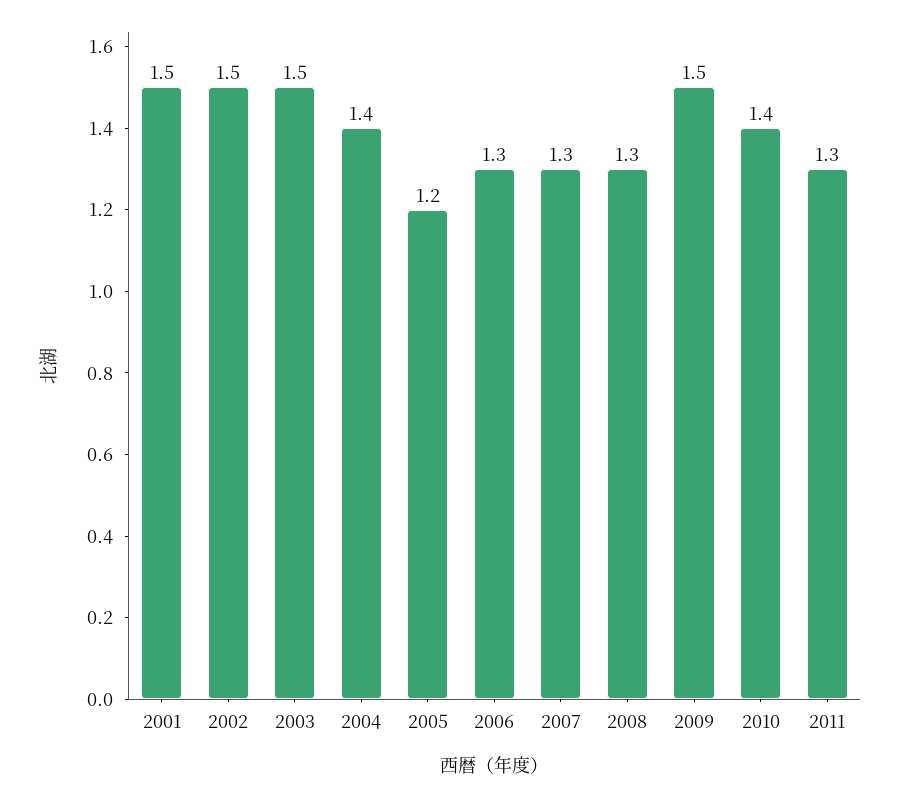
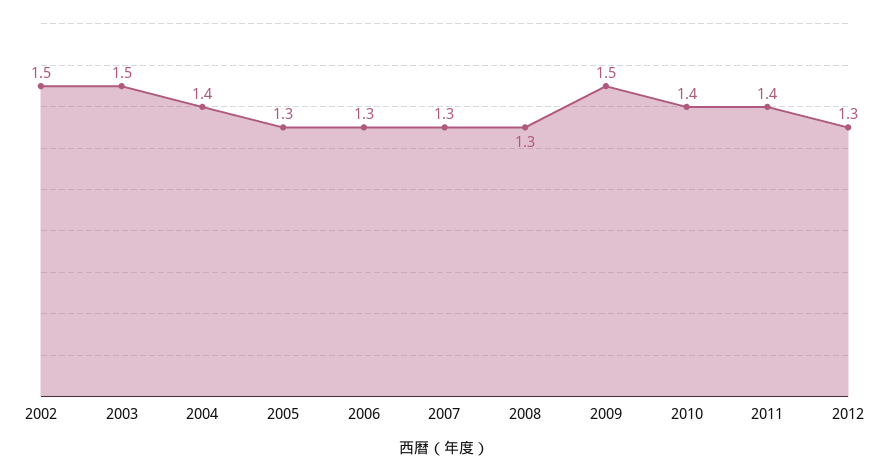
2001: 1.5 -> none
2005: 1.2 -> 1.3
2011: 1.3 -> 1.4
2012: none -> 1.3

